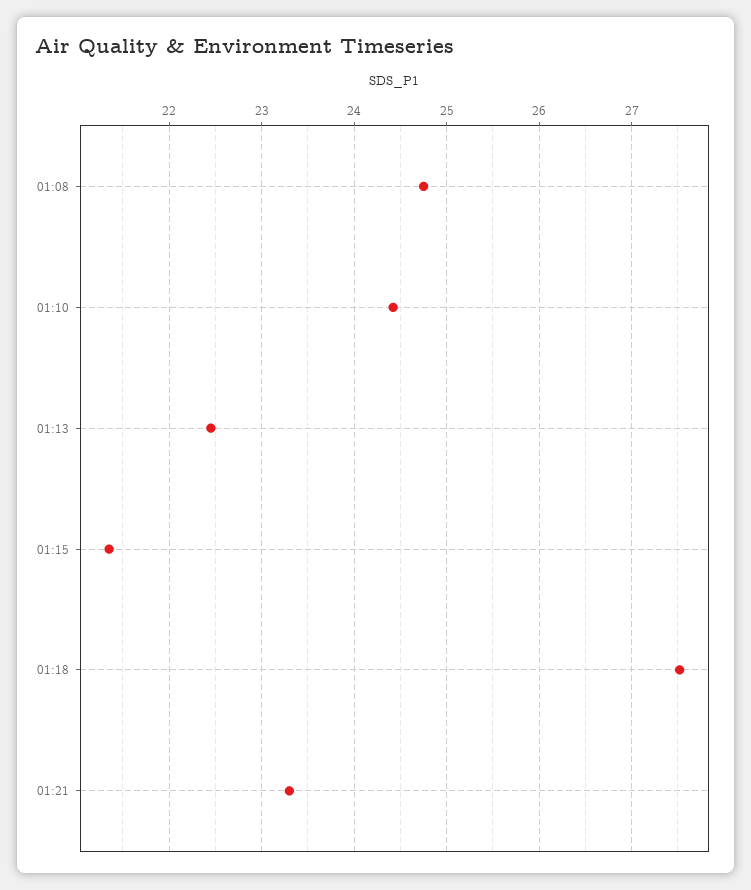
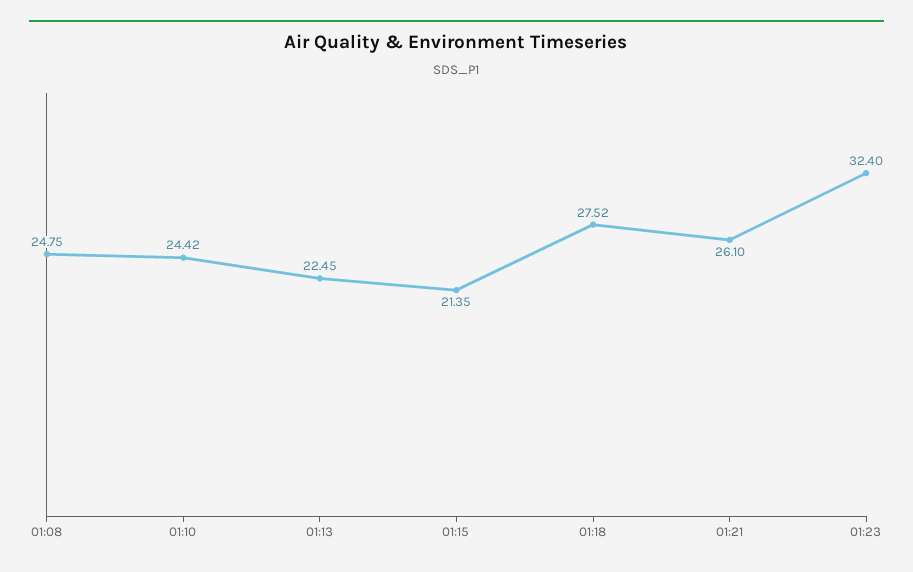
01:21: 23.3 -> 26.1
01:23: none -> 32.4

